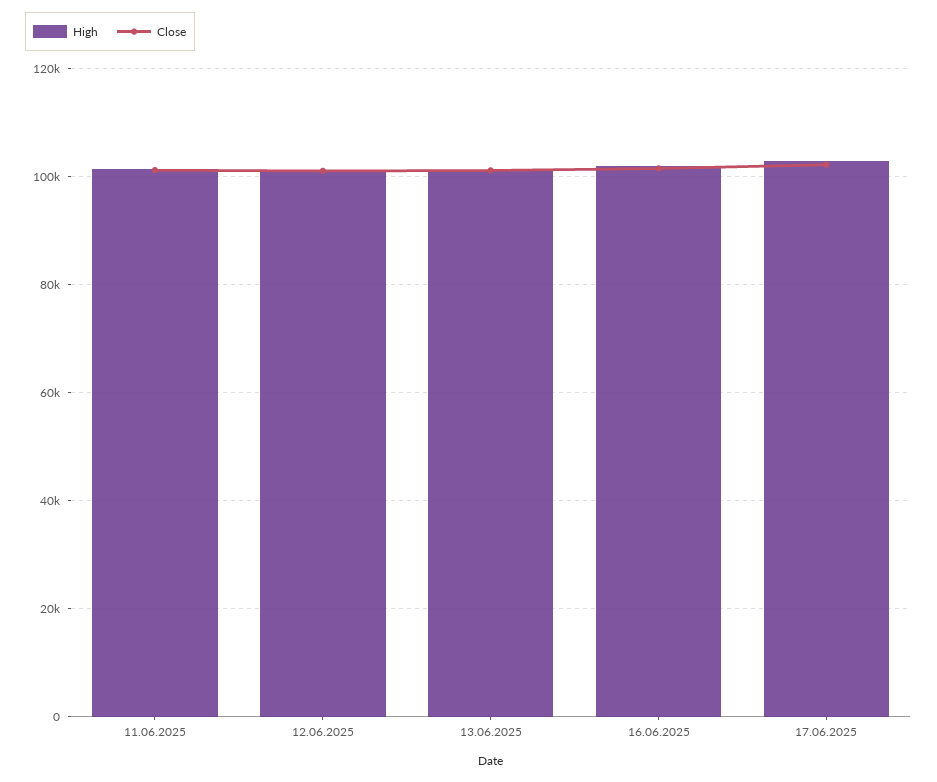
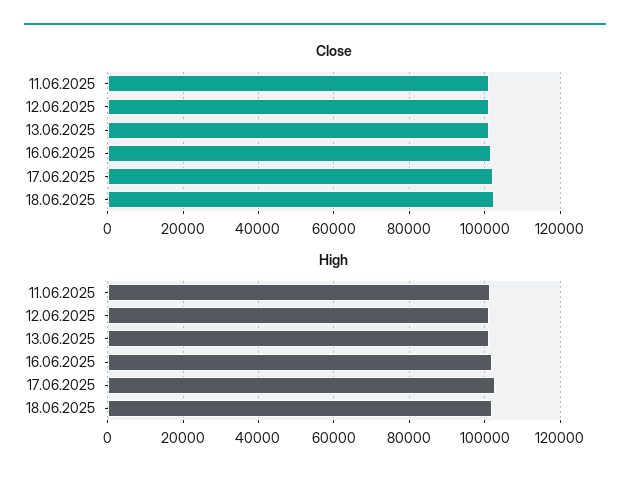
Close, 18.06.2025: none -> 102000
High, 18.06.2025: none -> 102000

